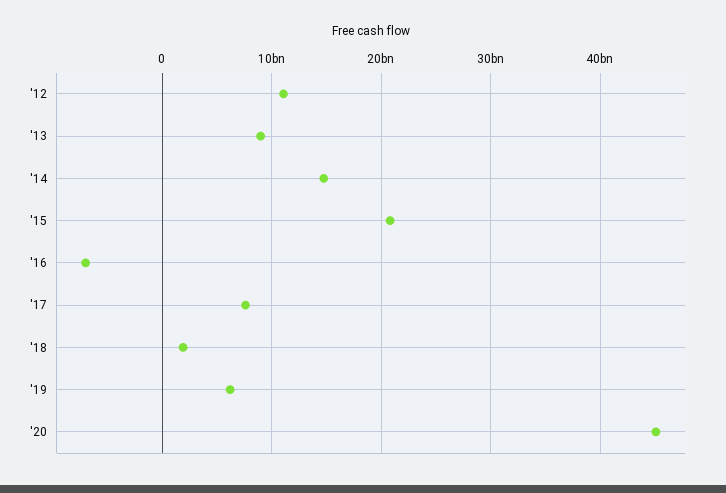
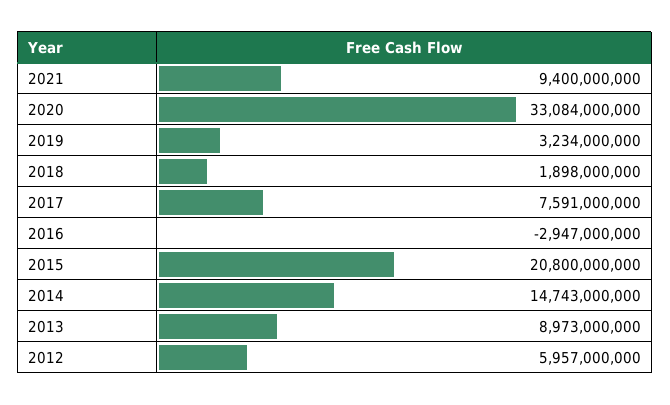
'12: 11000000000 -> 5957000000
'16: -7000000000 -> -2947000000
'19: 6000000000 -> 3234000000
'20: 45000000000 -> 33084000000
2021: none -> 9400000000

